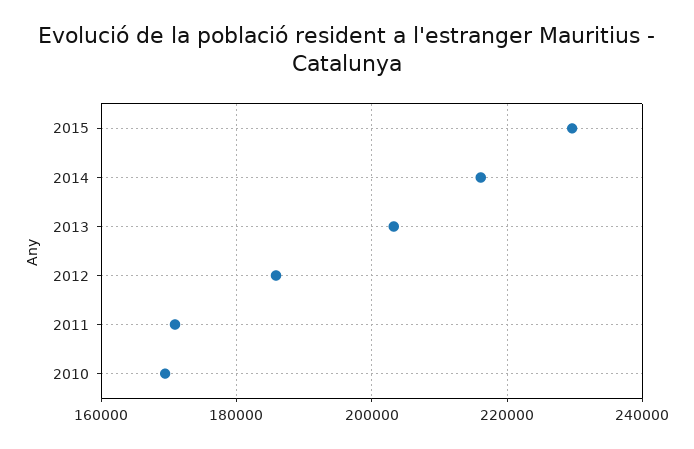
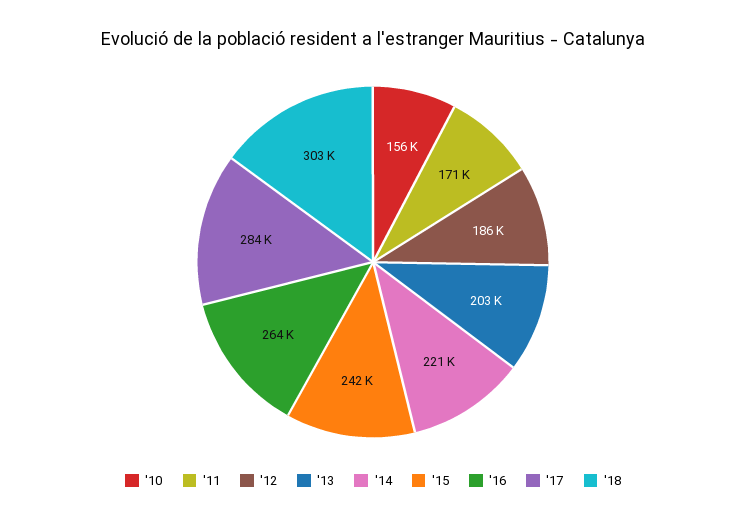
2015: 230000 -> 242000
2014: 216000 -> 221000
2010: 170000 -> 156000
'16: none -> 264000
'17: none -> 284000
'18: none -> 303000

